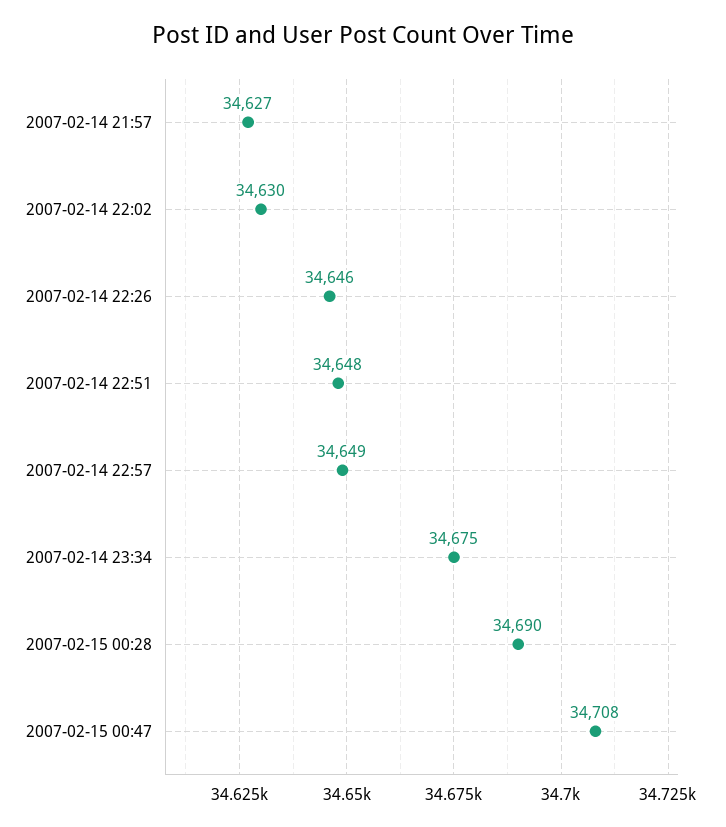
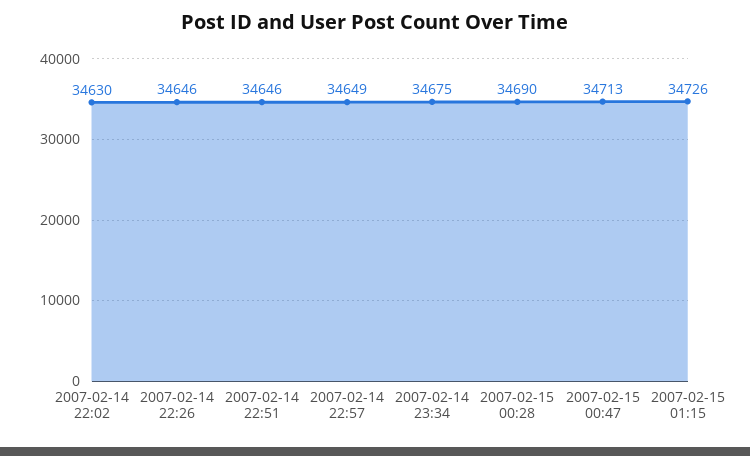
2007-02-14 21:57: 34627 -> none
2007-02-14 22:51: 34648 -> 34646
2007-02-15 00:47: 34708 -> 34713
2007-02-15 01:15: none -> 34726

